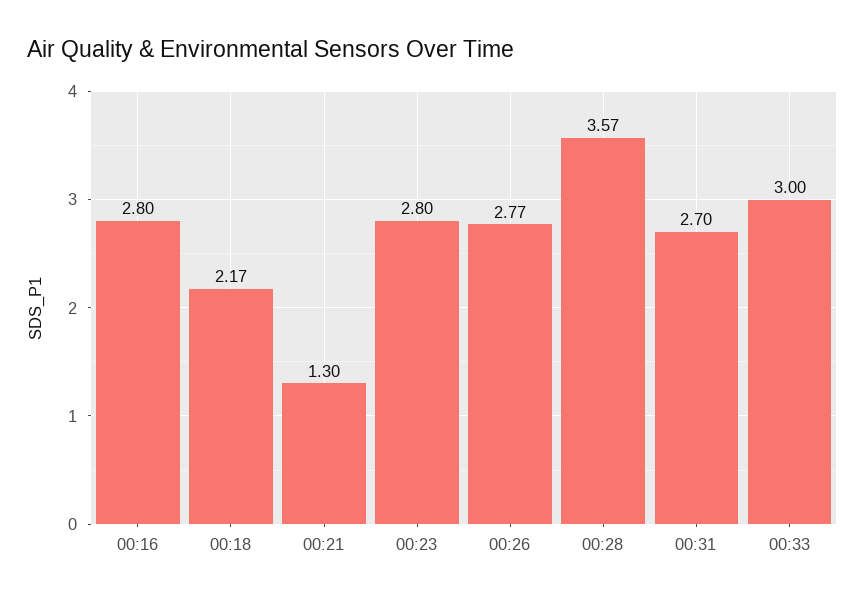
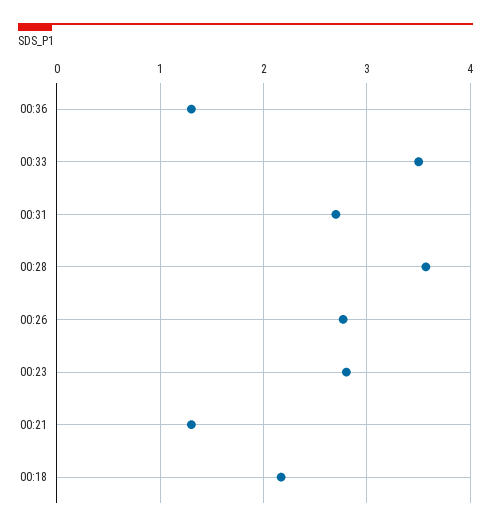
00:16: 2.8 -> none
00:33: 3 -> 3.5
00:36: none -> 1.3

